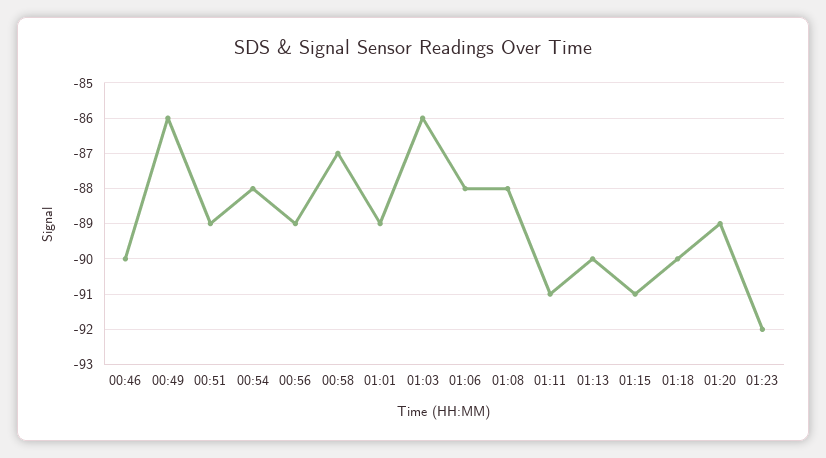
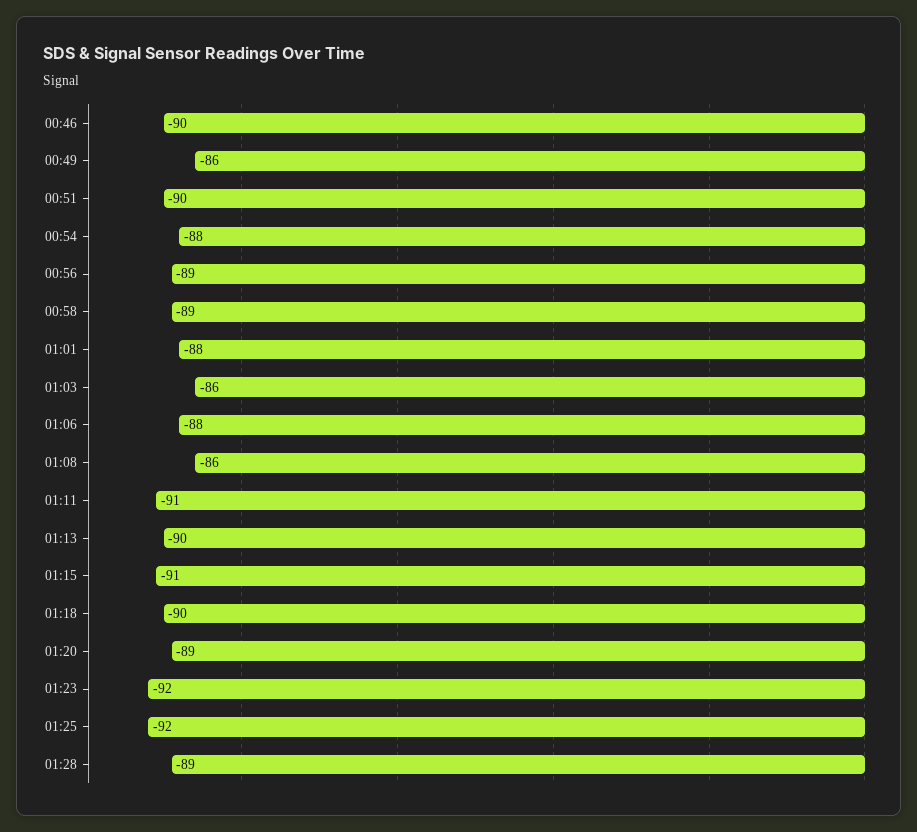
00:51: -89 -> -90
00:58: -87 -> -89
01:01: -89 -> -88
01:08: -88 -> -86
01:25: none -> -92
01:28: none -> -89

